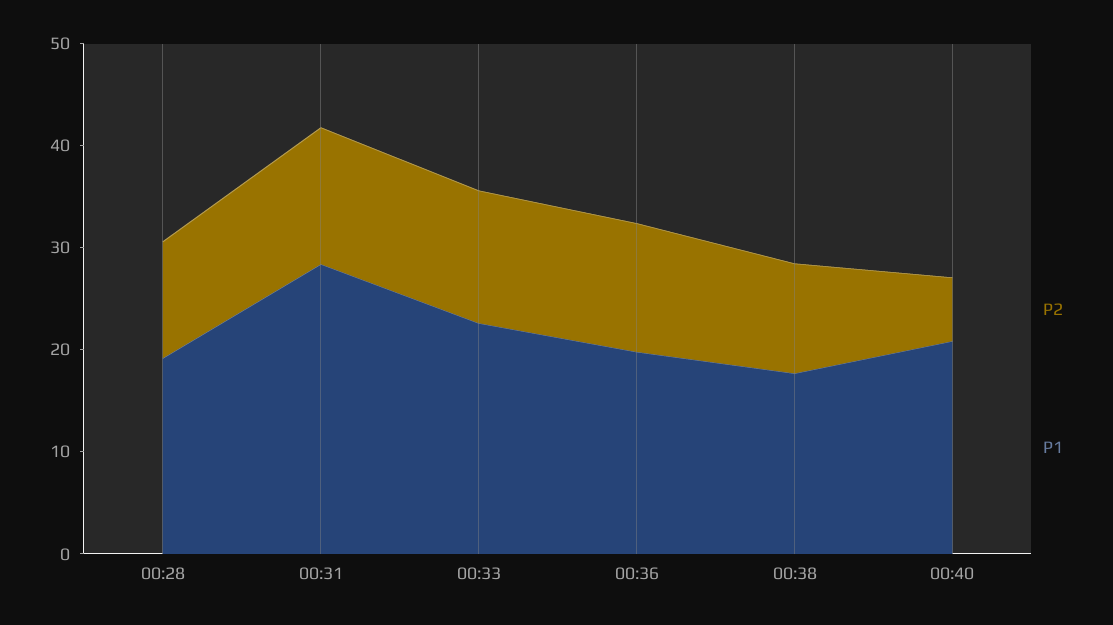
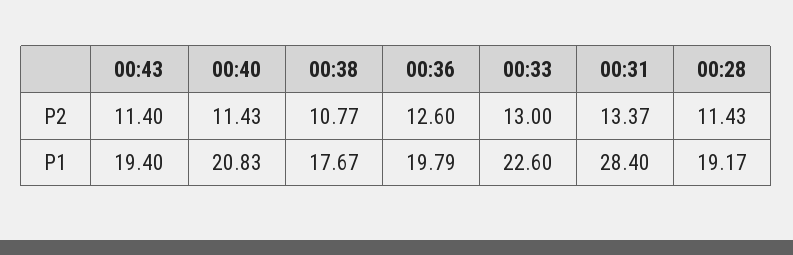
P2, 00:40: 6 -> 11.43
P2, 00:43: none -> 11.4
P1, 00:43: none -> 19.4

